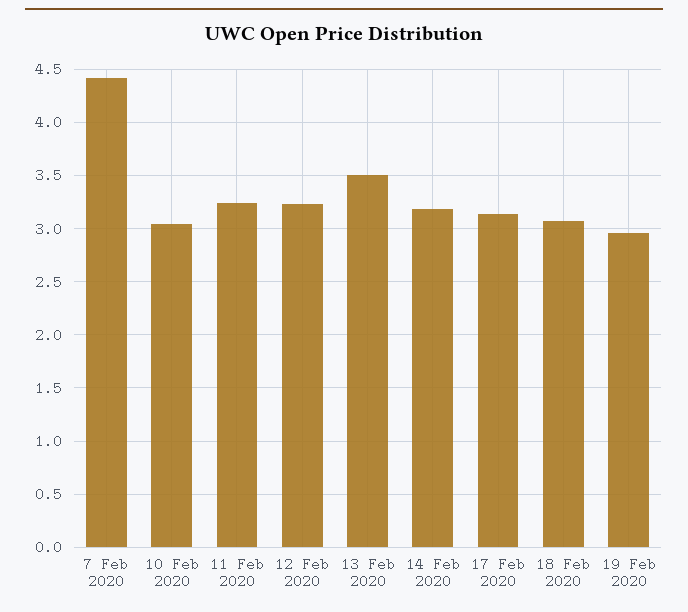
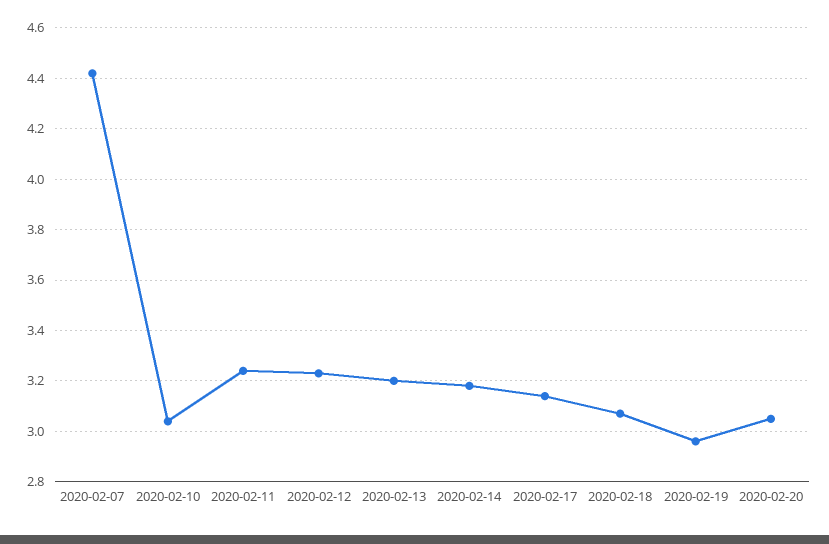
13 Feb 2020: 3.5 -> 3.2
2020-02-20: none -> 3.05

